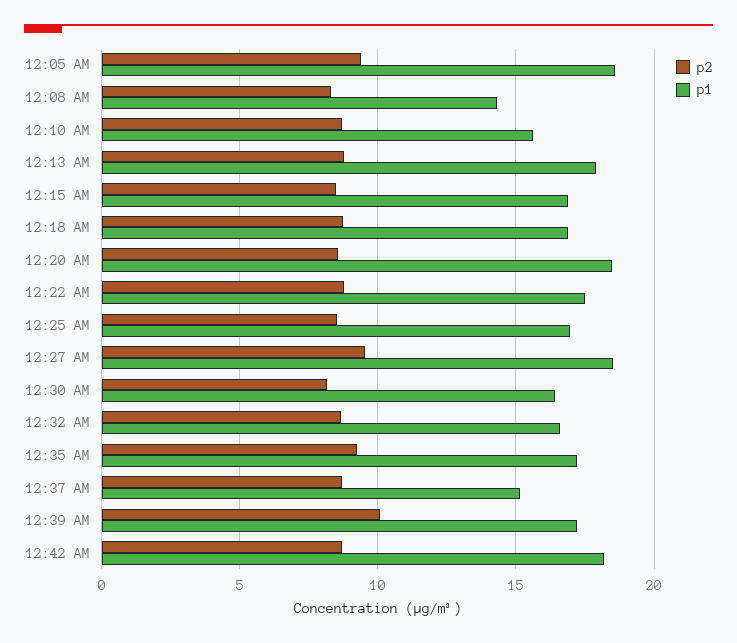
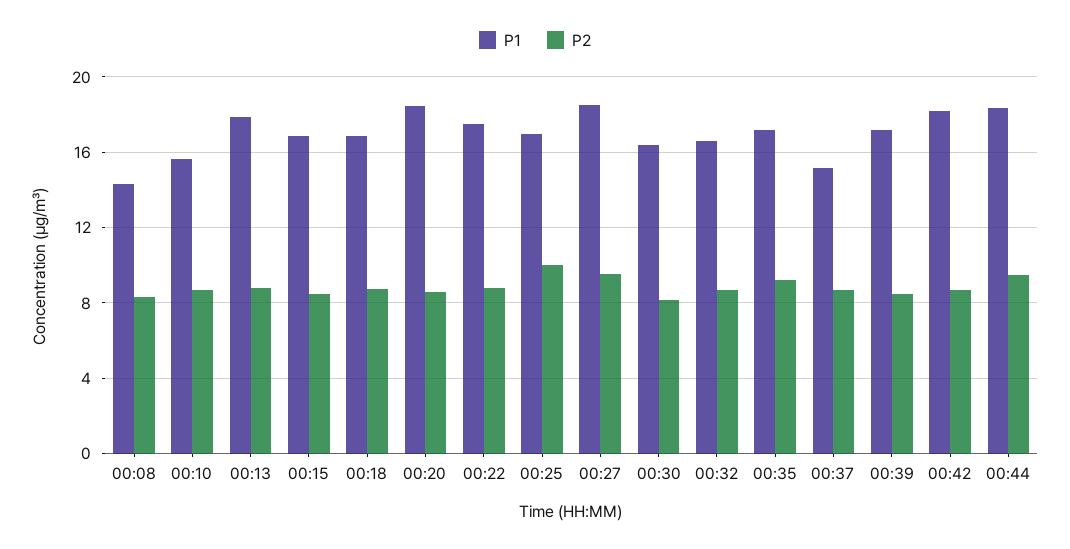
p2, 12:05 AM: 9.5 -> none
p1, 12:05 AM: 18.5 -> none
p2, 12:25 AM: 8.5 -> 10
p2, 12:39 AM: 10 -> 8.5
p1, 00:44: none -> 18.5
p2, 00:44: none -> 9.5

